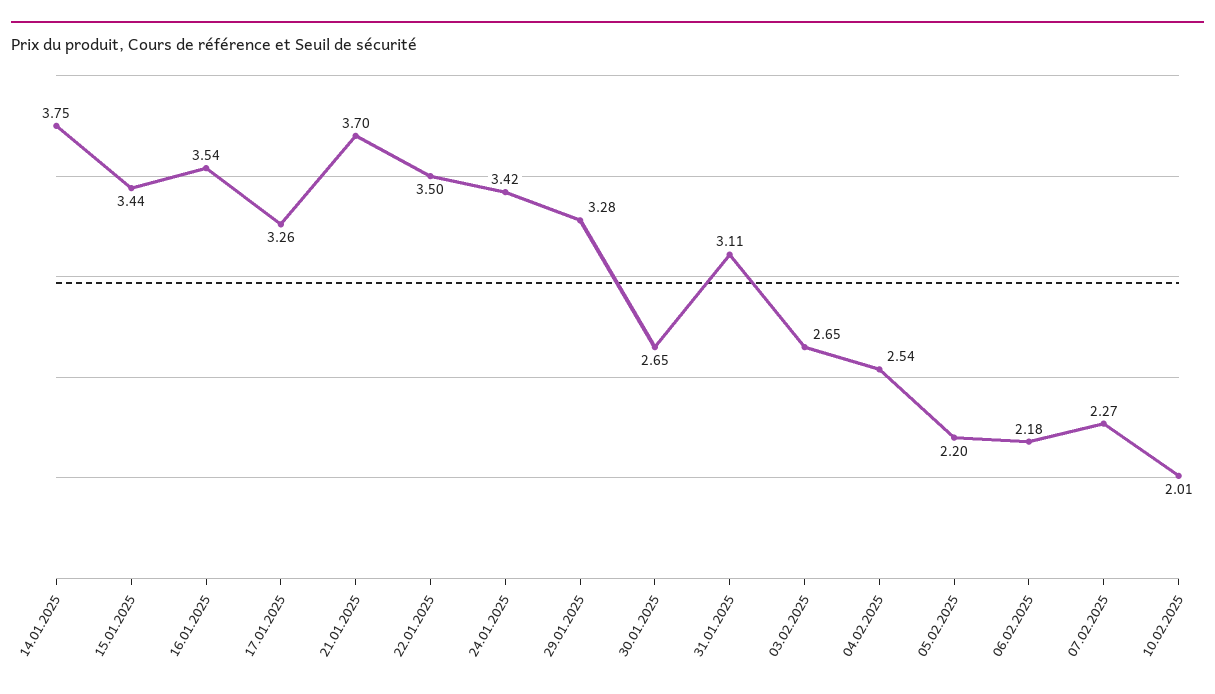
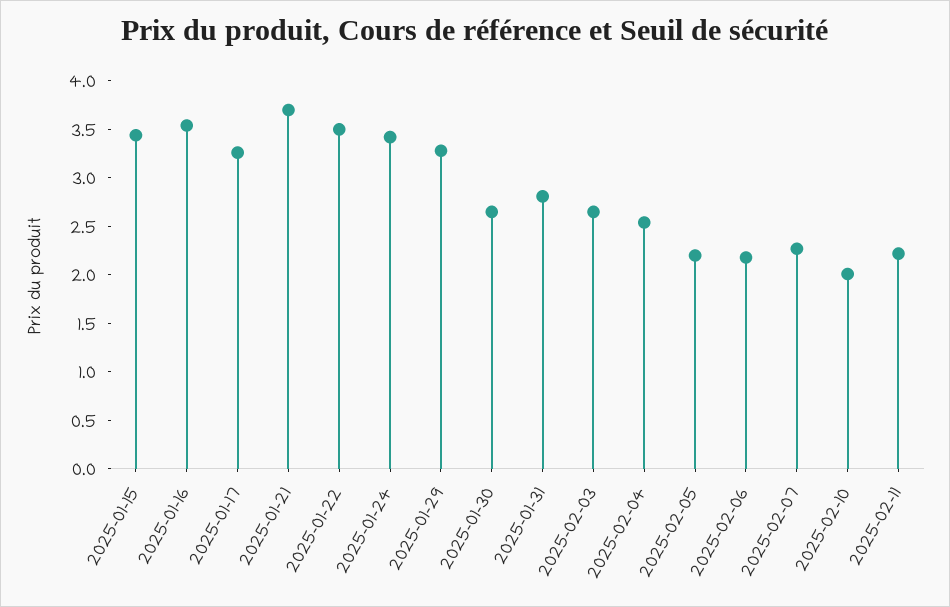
14.01.2025: 3.75 -> none
31.01.2025: 3.11 -> 2.8
2025-02-11: none -> 2.2

